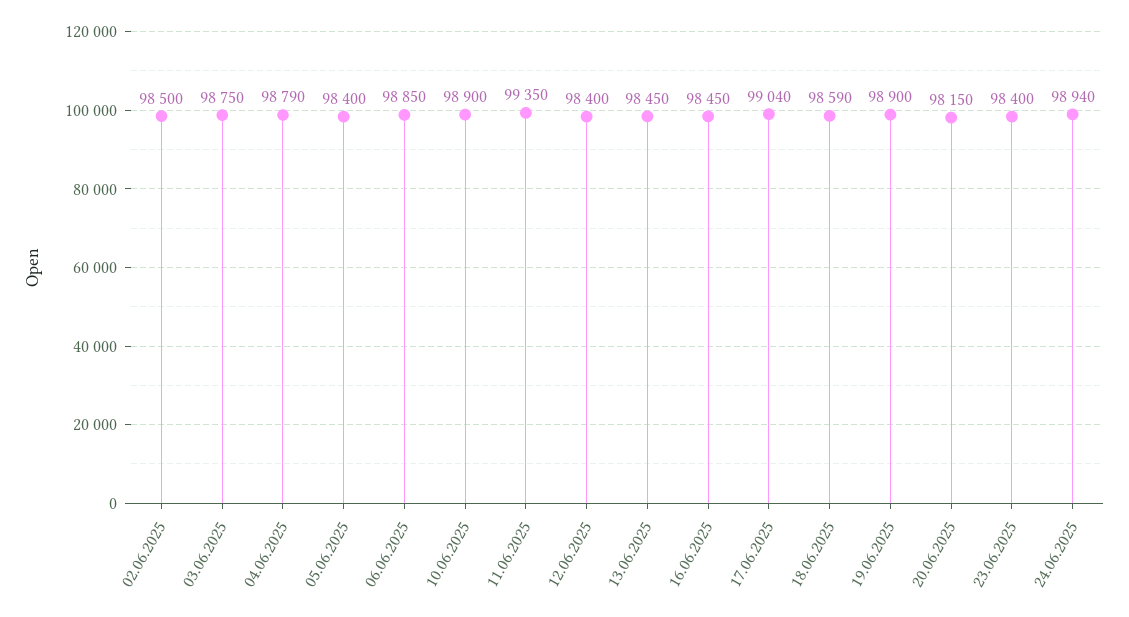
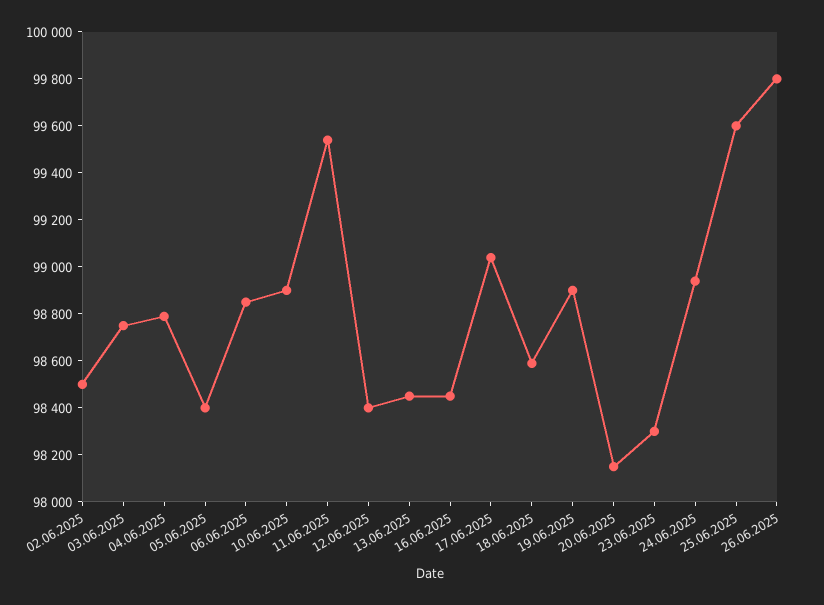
11.06.2025: 99350 -> 99550
23.06.2025: 98400 -> 98300
25.06.2025: none -> 99600
26.06.2025: none -> 99800

